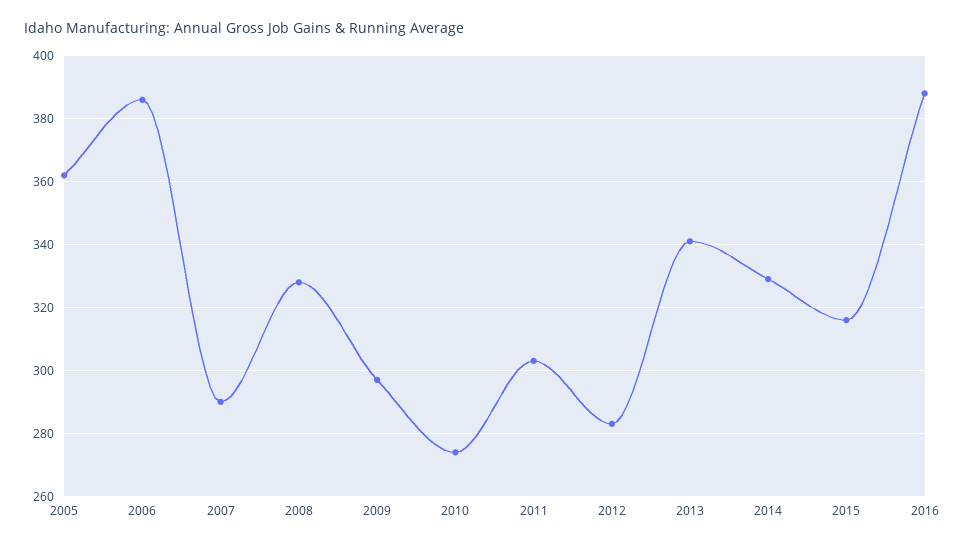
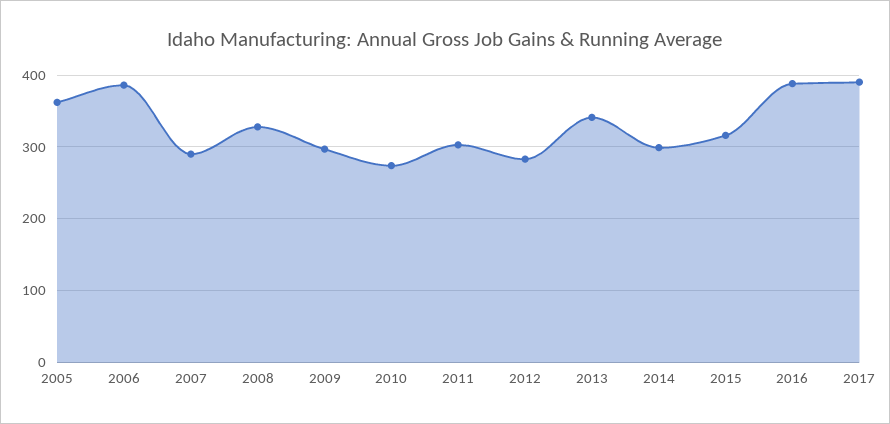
2014: 330 -> 300
2017: none -> 390

